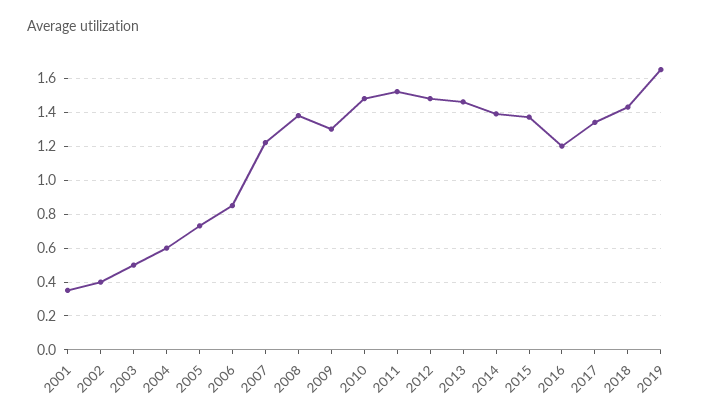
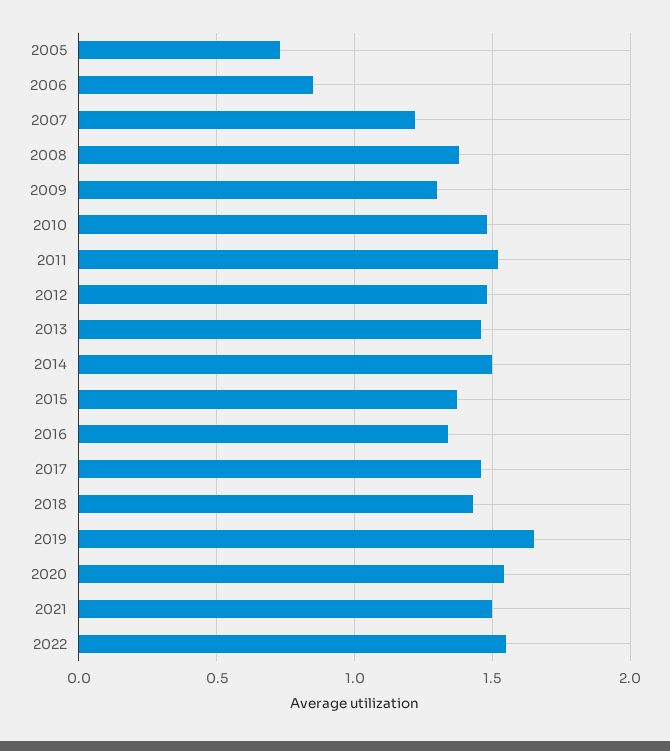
2001: 0.35 -> none
2002: 0.4 -> none
2003: 0.5 -> none
2004: 0.6 -> none
2014: 1.4 -> 1.5
2016: 1.2 -> 1.35
2017: 1.35 -> 1.45
2020: none -> 1.55
2021: none -> 1.5
2022: none -> 1.55

